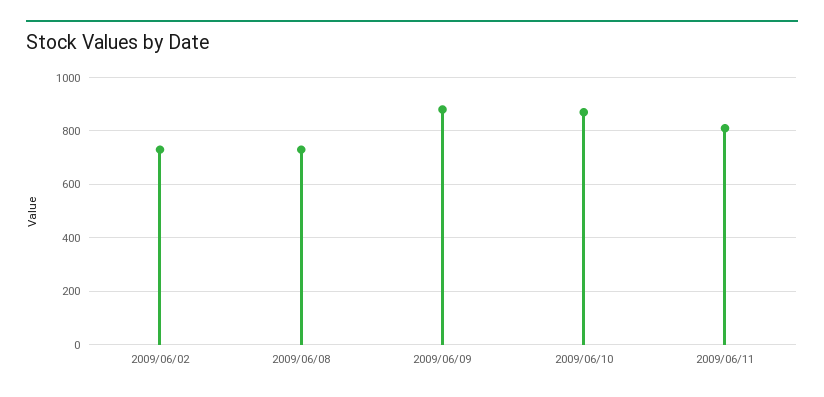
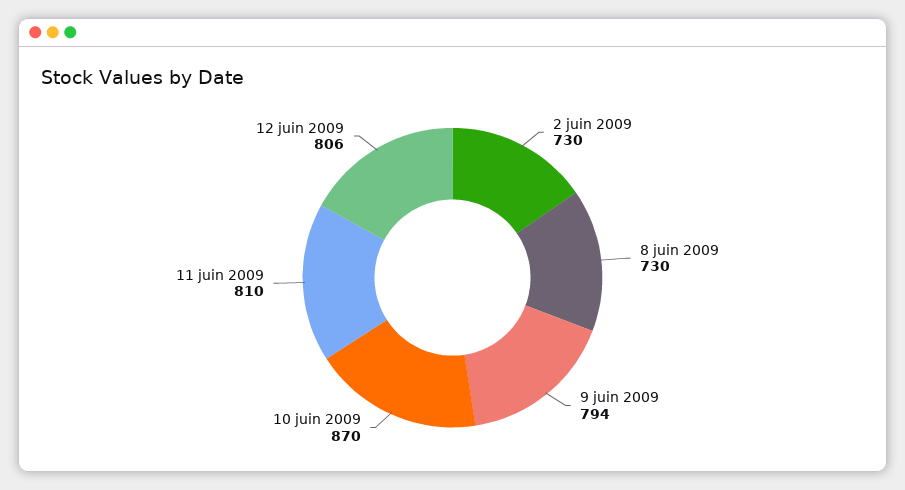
2009/06/09: 875 -> 794
12 juin 2009: none -> 806

